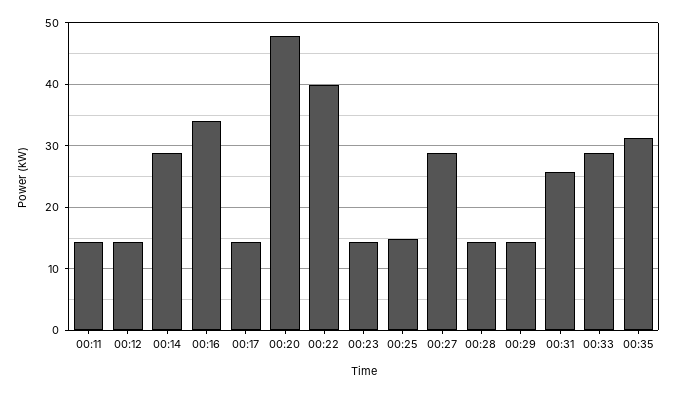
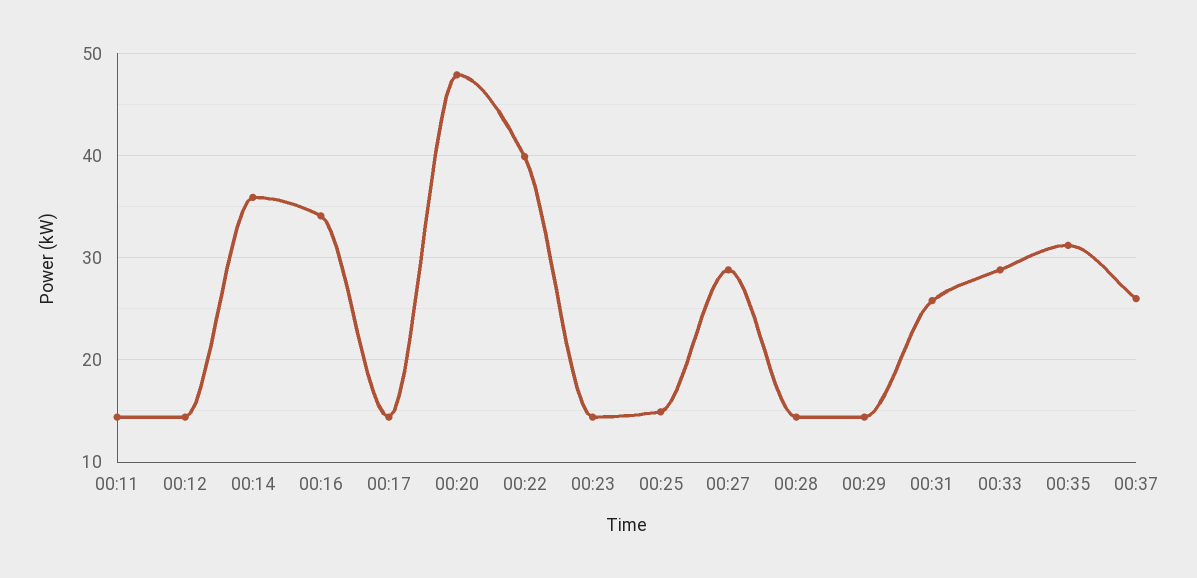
00:14: 29 -> 36
00:37: none -> 26

